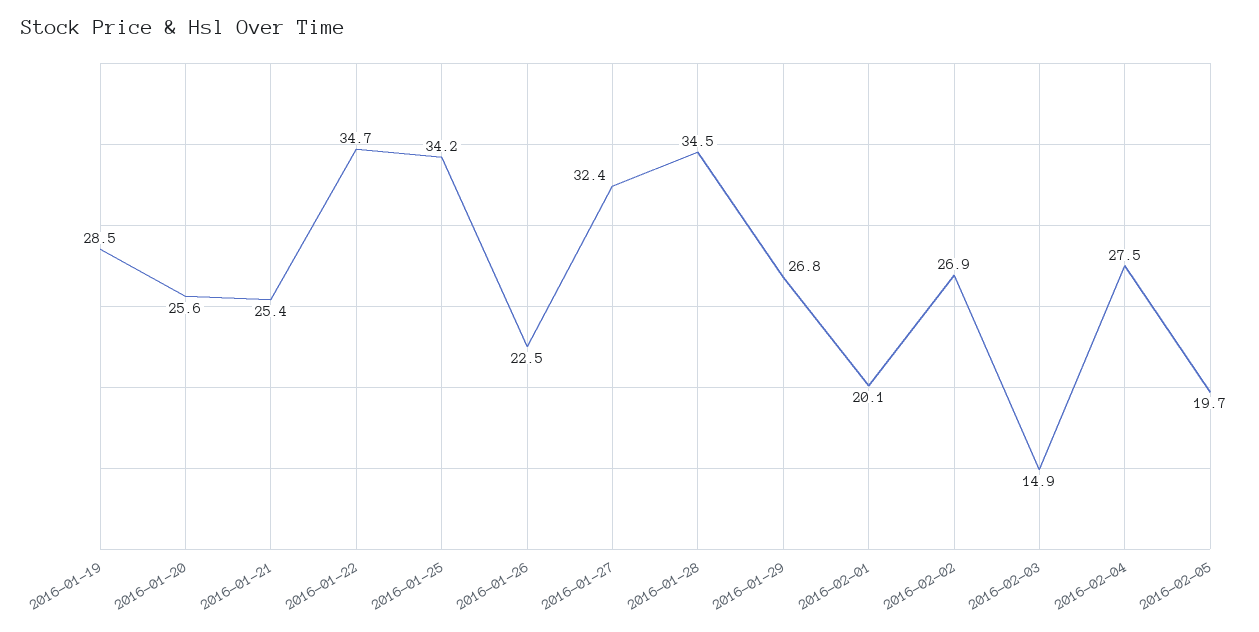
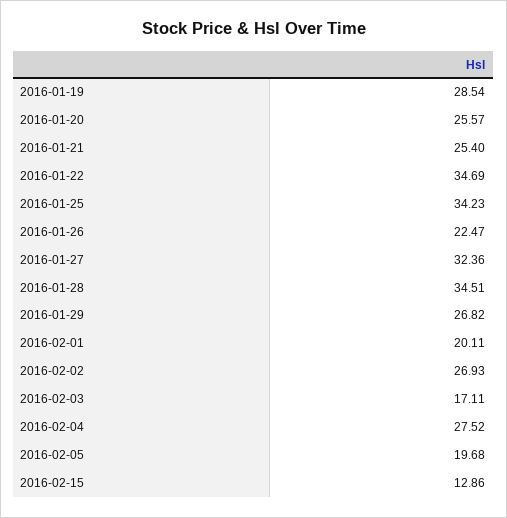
2016-02-03: 14.9 -> 17.11
2016-02-15: none -> 12.86

